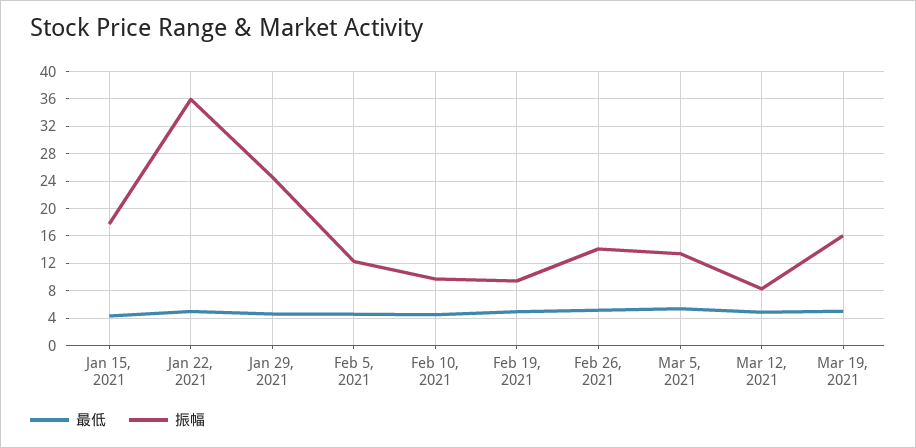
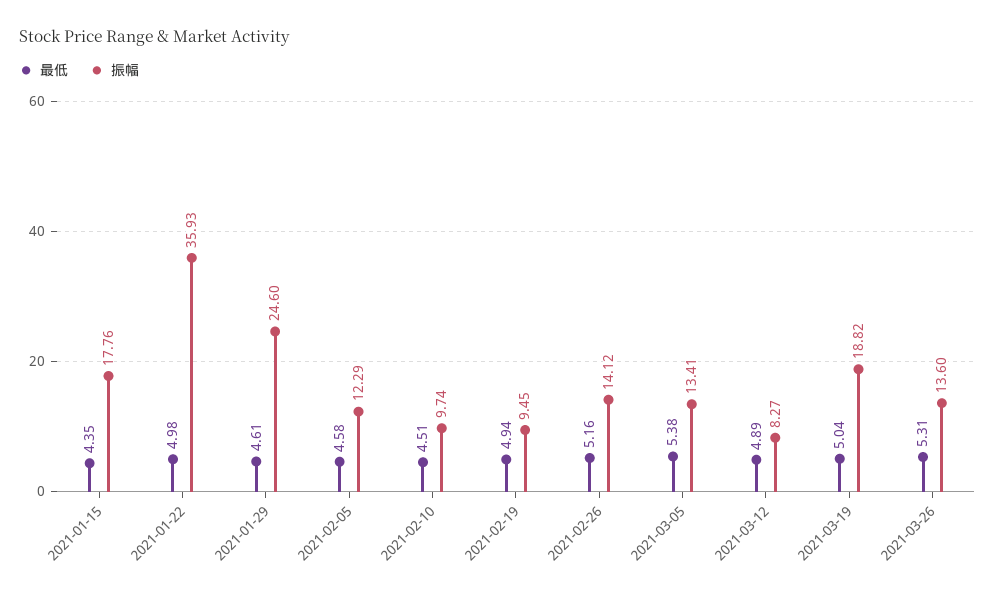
振幅, Mar 19, 2021: 16 -> 18.82
最低, 2021-03-26: none -> 5.31
振幅, 2021-03-26: none -> 13.6

